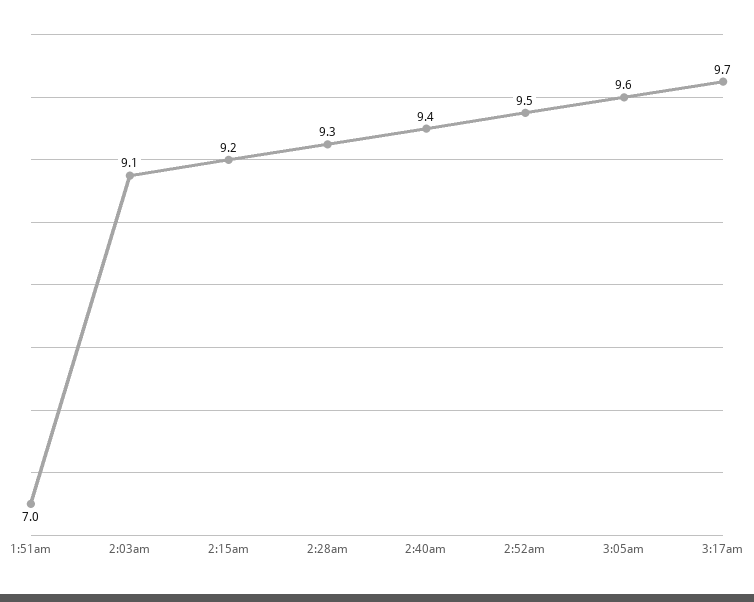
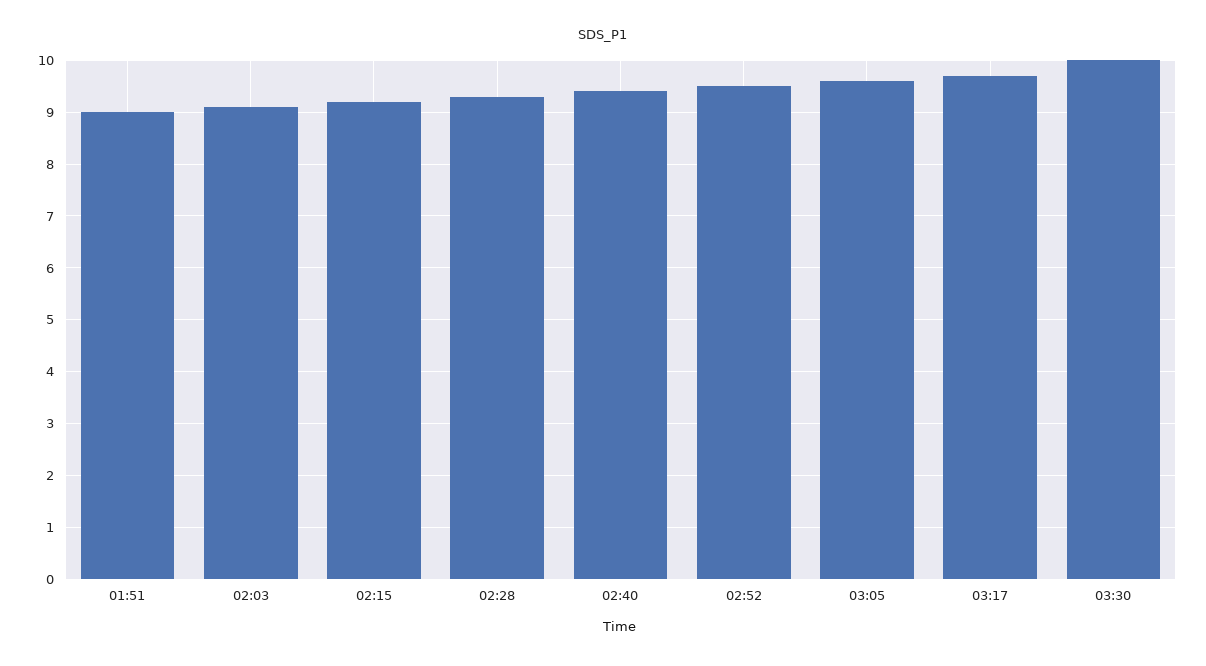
1:51am: 7 -> 9
03:30: none -> 10

